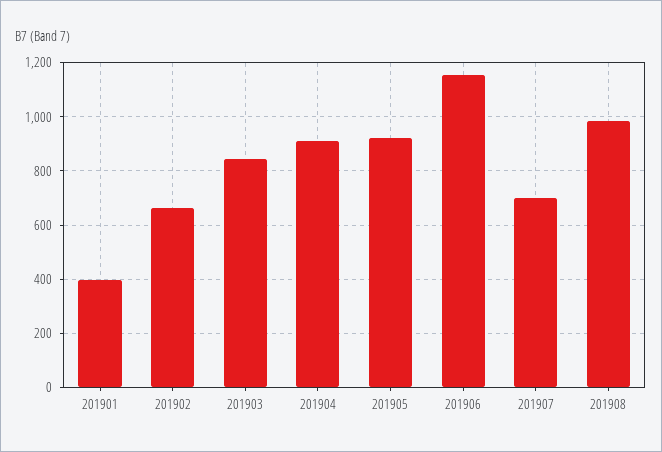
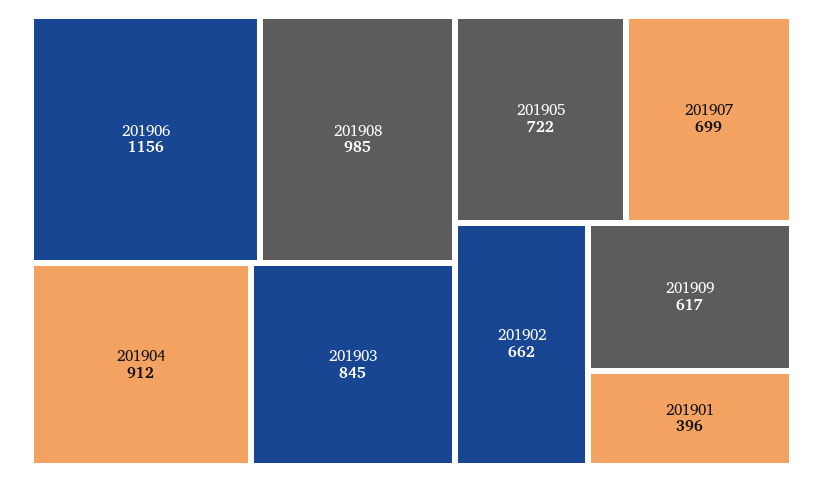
201905: 925 -> 722
201909: none -> 617

